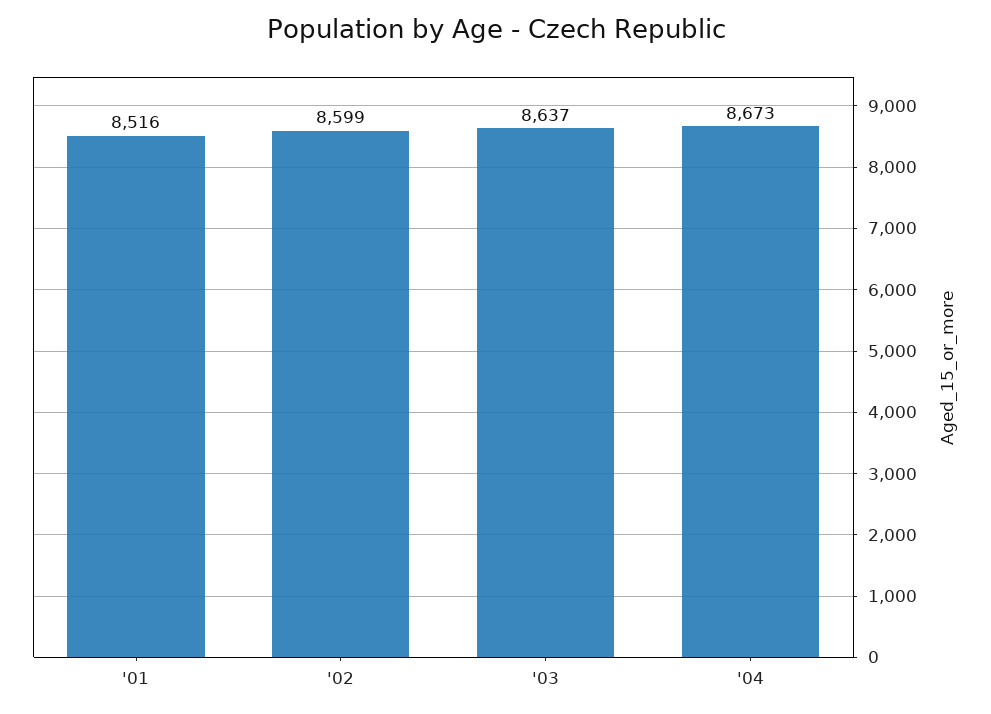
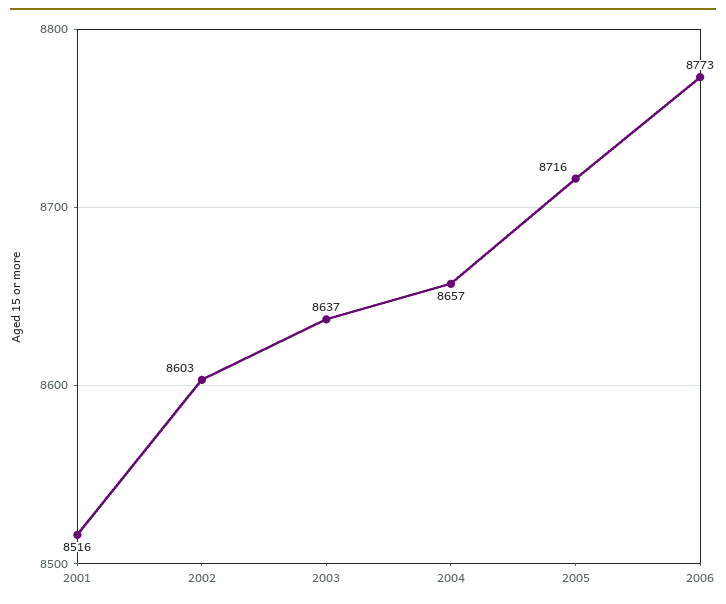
'02: 8599 -> 8603
'04: 8673 -> 8657
2005: none -> 8716
2006: none -> 8773

